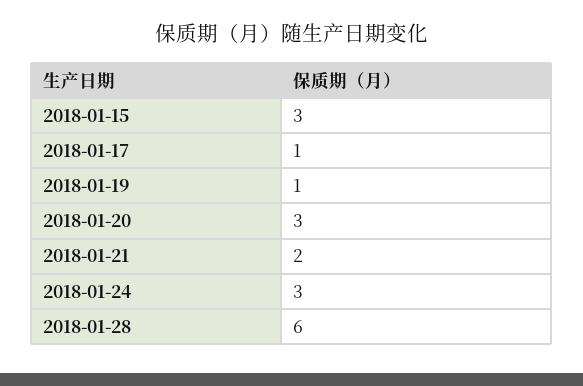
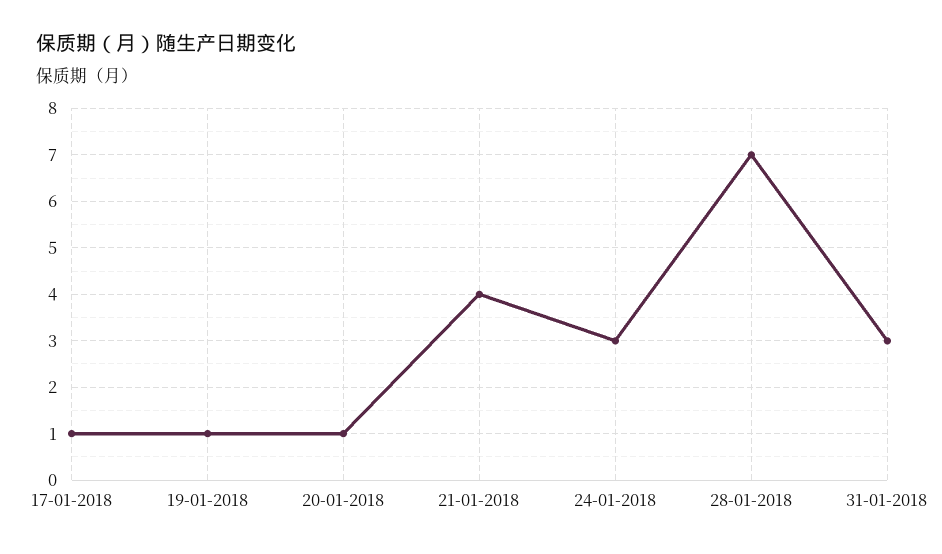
2018-01-15: 3 -> none
2018-01-20: 3 -> 1
2018-01-21: 2 -> 4
2018-01-28: 6 -> 7
31-01-2018: none -> 3

